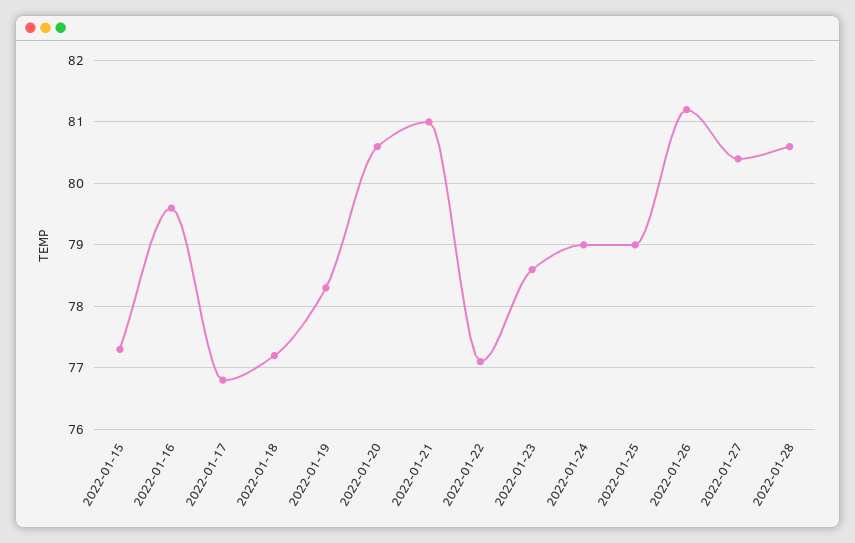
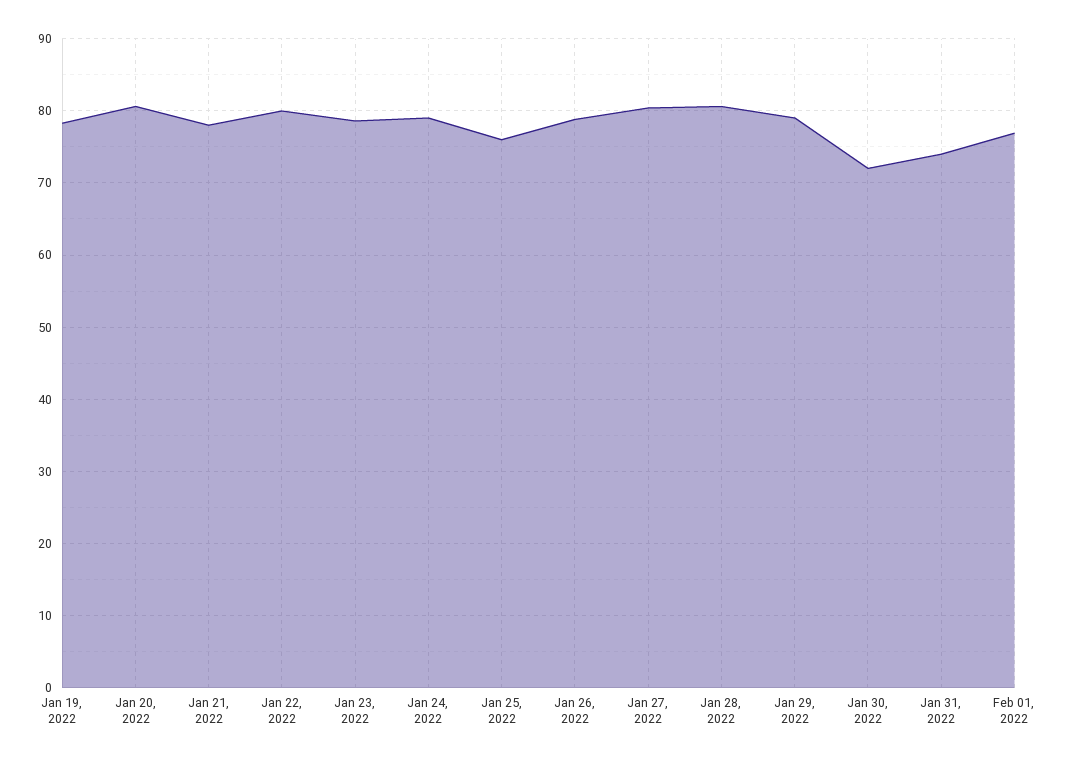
2022-01-15: 77.3 -> none
2022-01-16: 79.6 -> none
2022-01-17: 76.8 -> none
2022-01-18: 77.2 -> none
2022-01-21: 81 -> 78
2022-01-22: 77.1 -> 80
2022-01-25: 79 -> 76
2022-01-26: 81.2 -> 79
Jan 29, 2022: none -> 79
Jan 30, 2022: none -> 72
Jan 31, 2022: none -> 74
Feb 01, 2022: none -> 77

